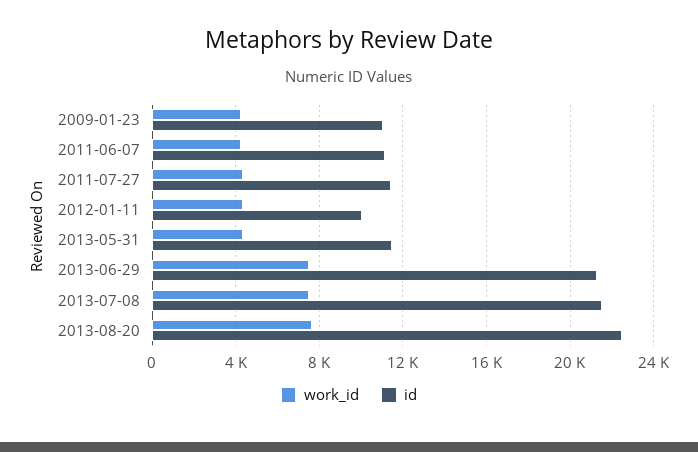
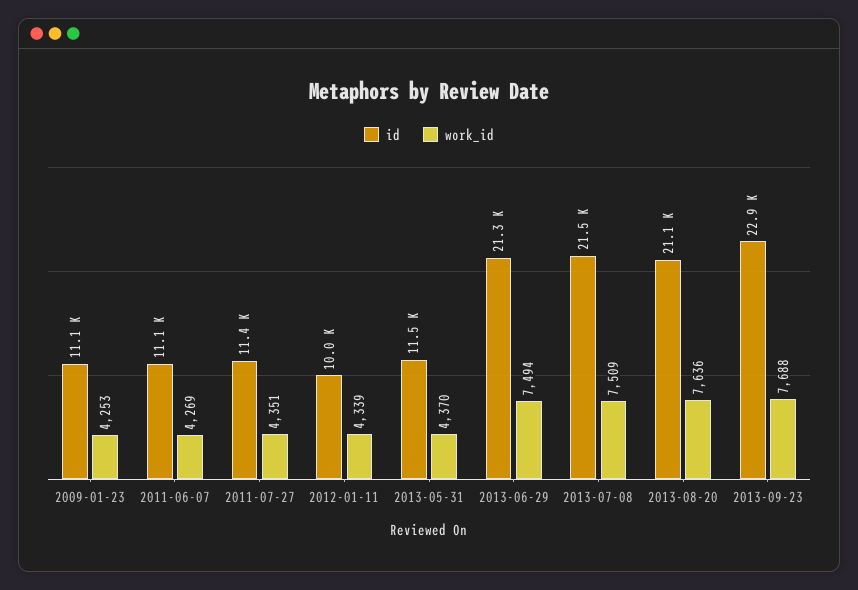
id, 2013-08-20: 22500 -> 21100
id, 2013-09-23: none -> 22900
work_id, 2013-09-23: none -> 7688

